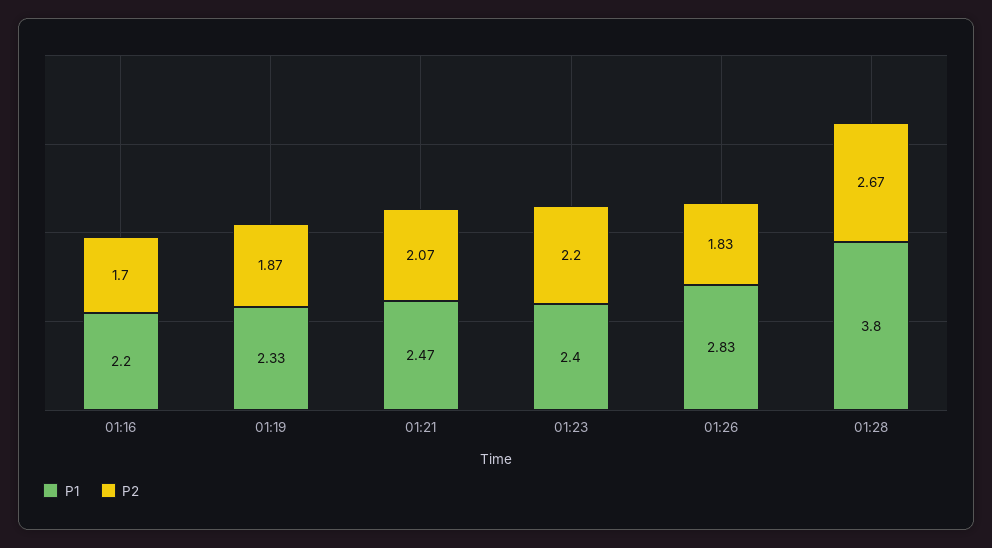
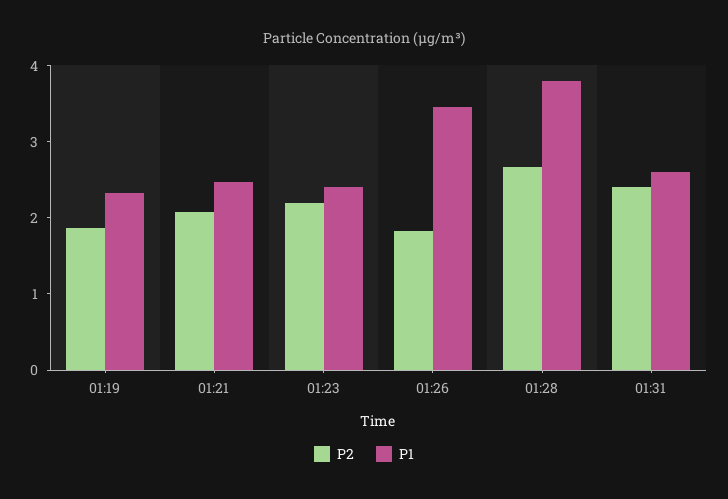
P1, 01:16: 2.2 -> none
P2, 01:16: 1.7 -> none
P1, 01:26: 2.83 -> 3.4
P2, 01:31: none -> 2.4
P1, 01:31: none -> 2.6

